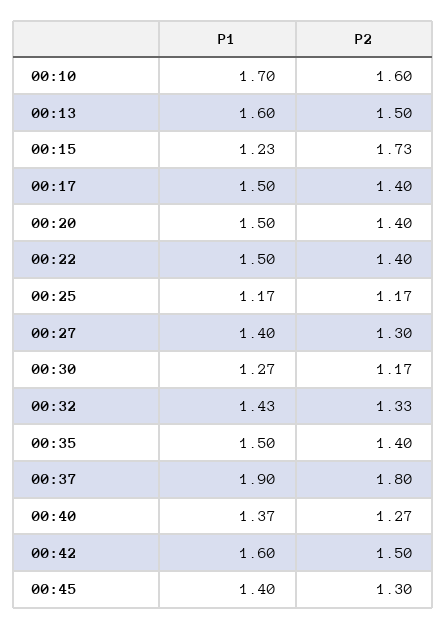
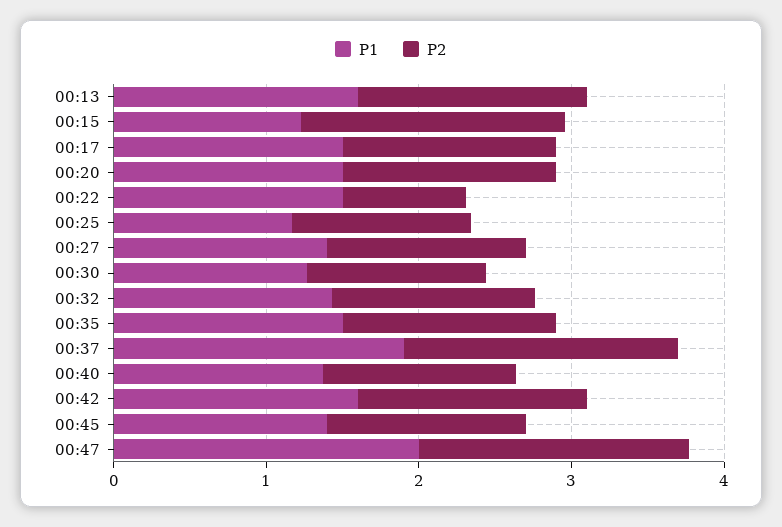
P1, 00:10: 1.7 -> none
P2, 00:10: 1.6 -> none
P2, 00:22: 1.4 -> 0.8
P1, 00:47: none -> 2
P2, 00:47: none -> 1.8

